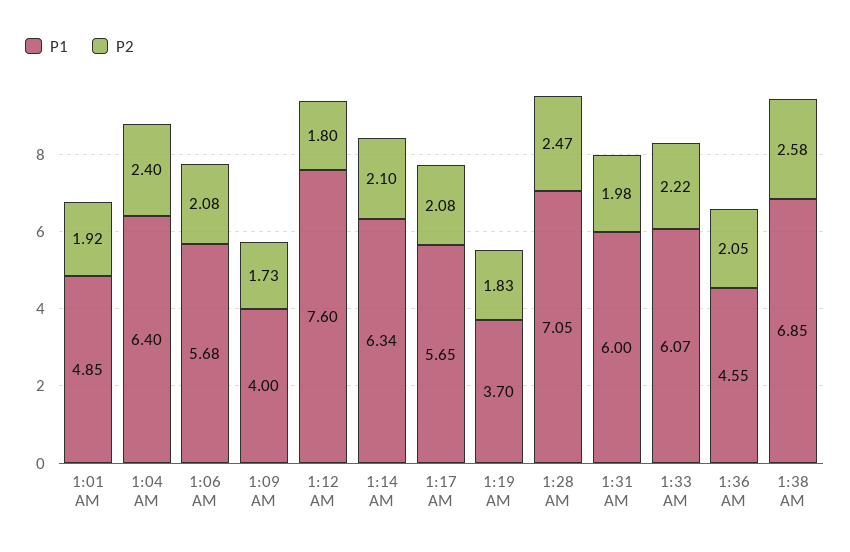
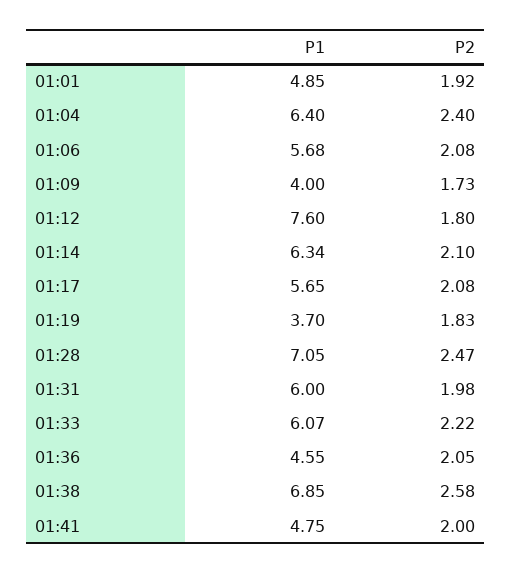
P1, 01:41: none -> 4.75
P2, 01:41: none -> 2

